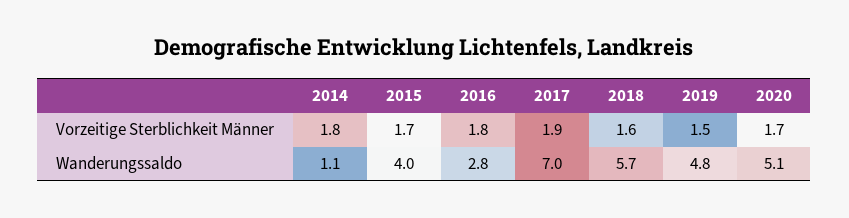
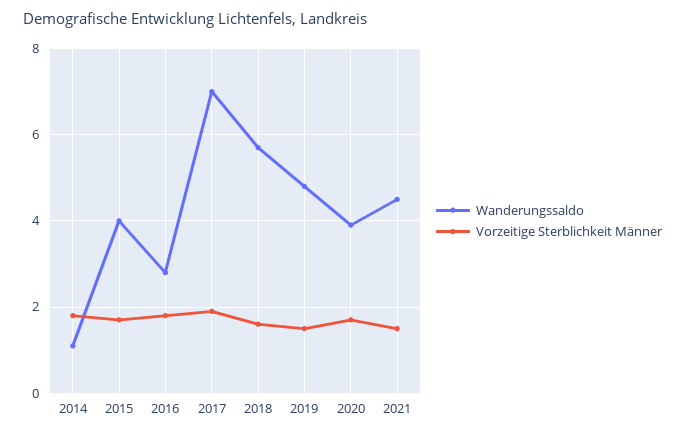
Wanderungssaldo, 2020: 5.1 -> 4
Wanderungssaldo, 2021: none -> 4.5
Vorzeitige Sterblichkeit Männer, 2021: none -> 1.5

